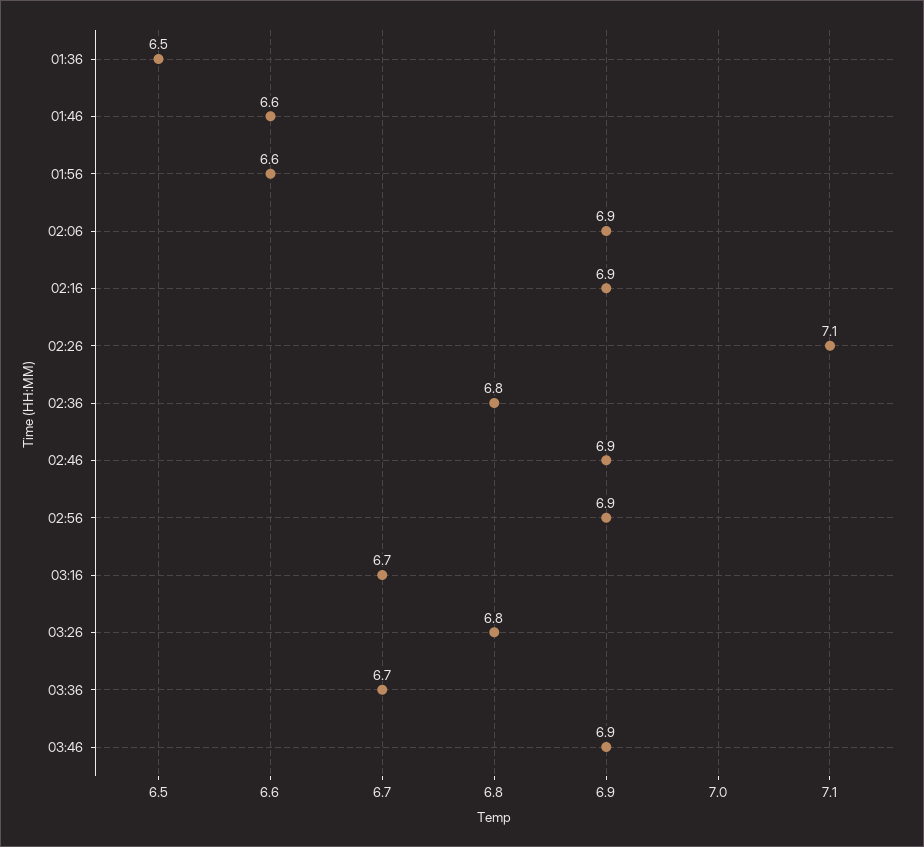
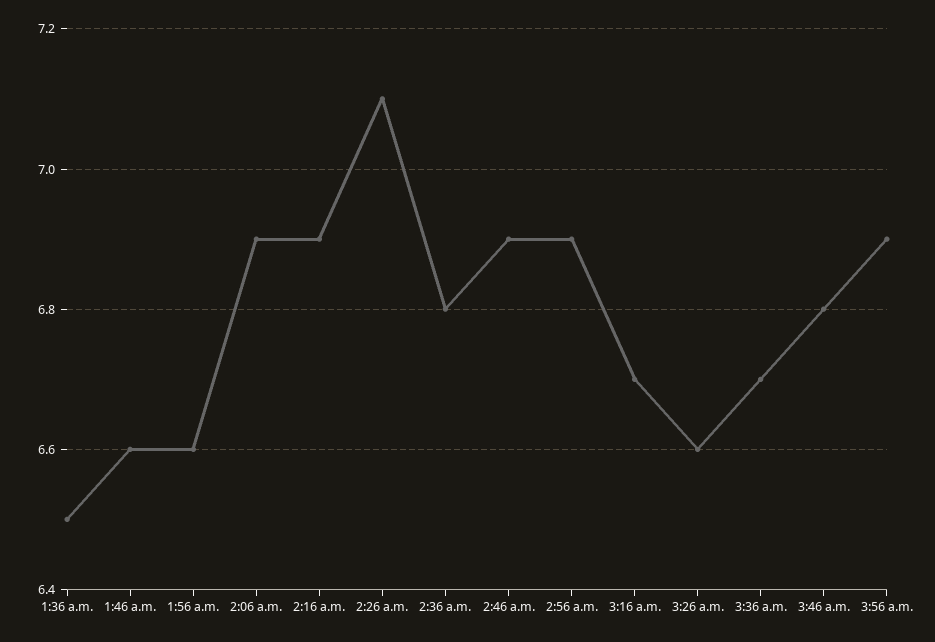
03:26: 6.8 -> 6.6
03:46: 6.9 -> 6.8
3:56 a.m.: none -> 6.9

